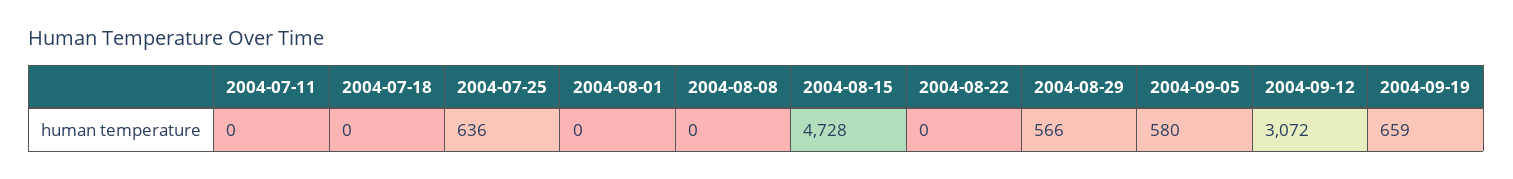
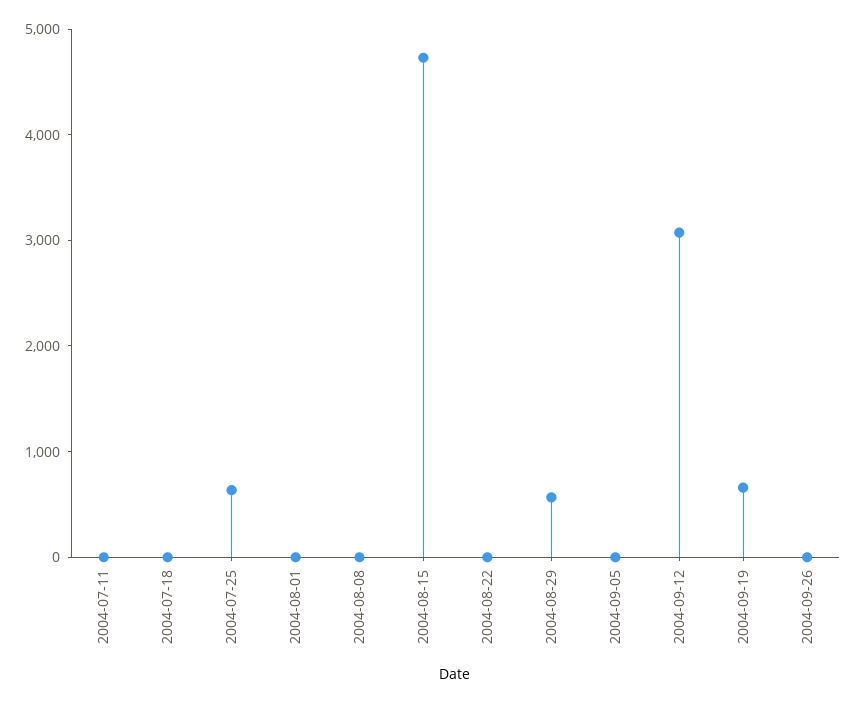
2004-09-05: 580 -> 0
2004-09-26: none -> 0

